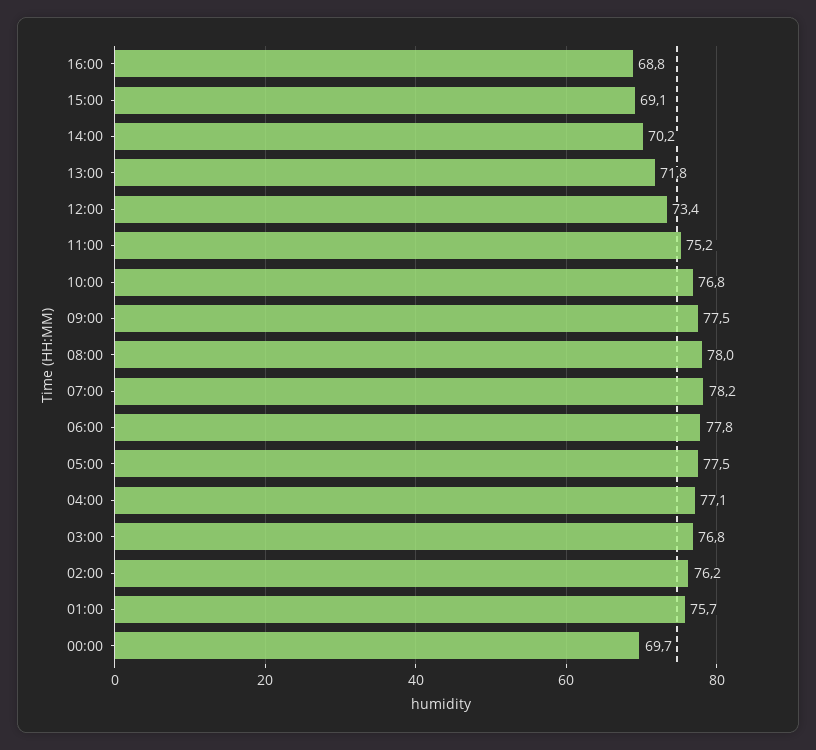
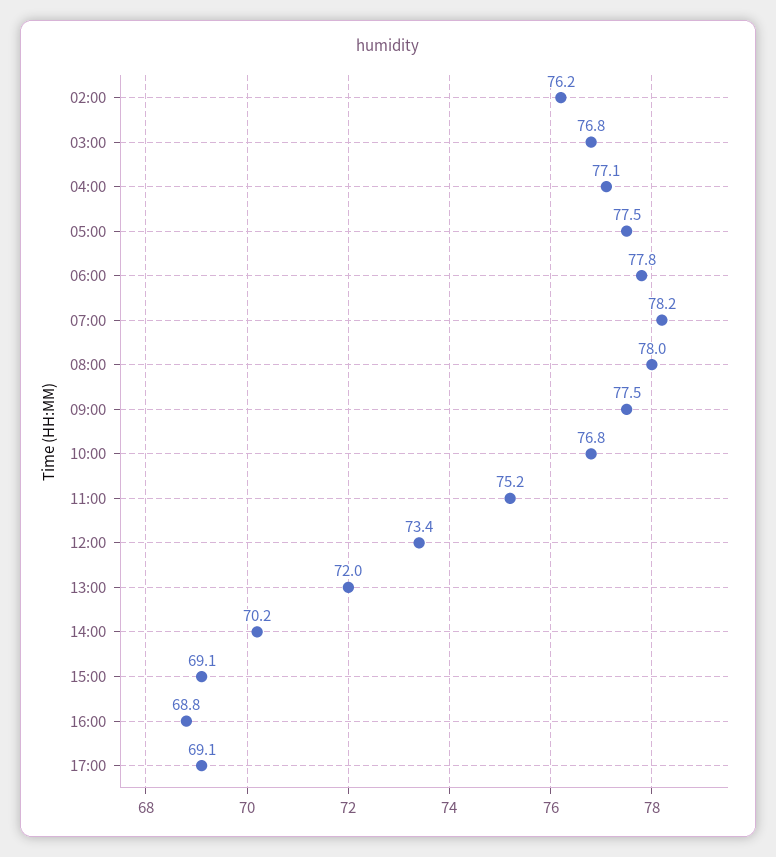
13:00: 71.8 -> 72
01:00: 75.7 -> none
00:00: 69.7 -> none
17:00: none -> 69.1

